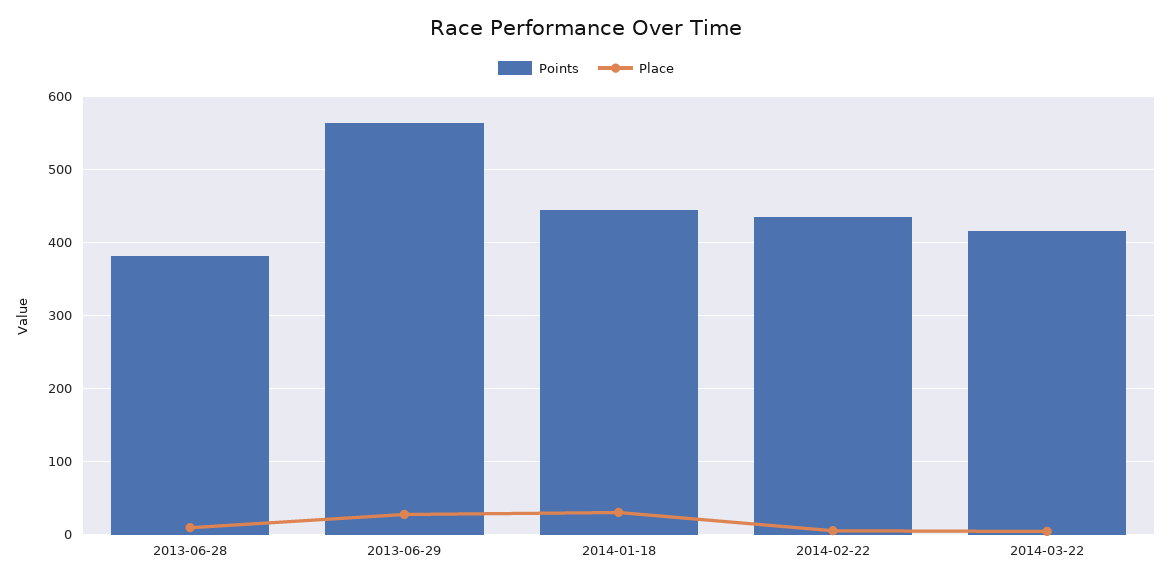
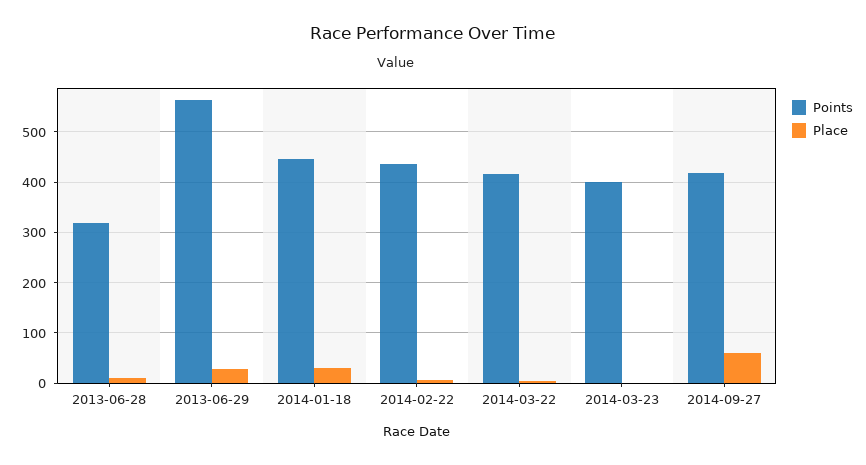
Points, 2013-06-28: 380 -> 320
Points, 2014-03-23: none -> 400
Place, 2014-03-23: none -> 0
Points, 2014-09-27: none -> 420
Place, 2014-09-27: none -> 60

